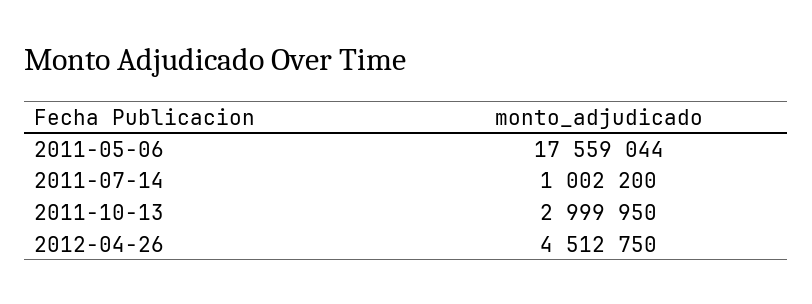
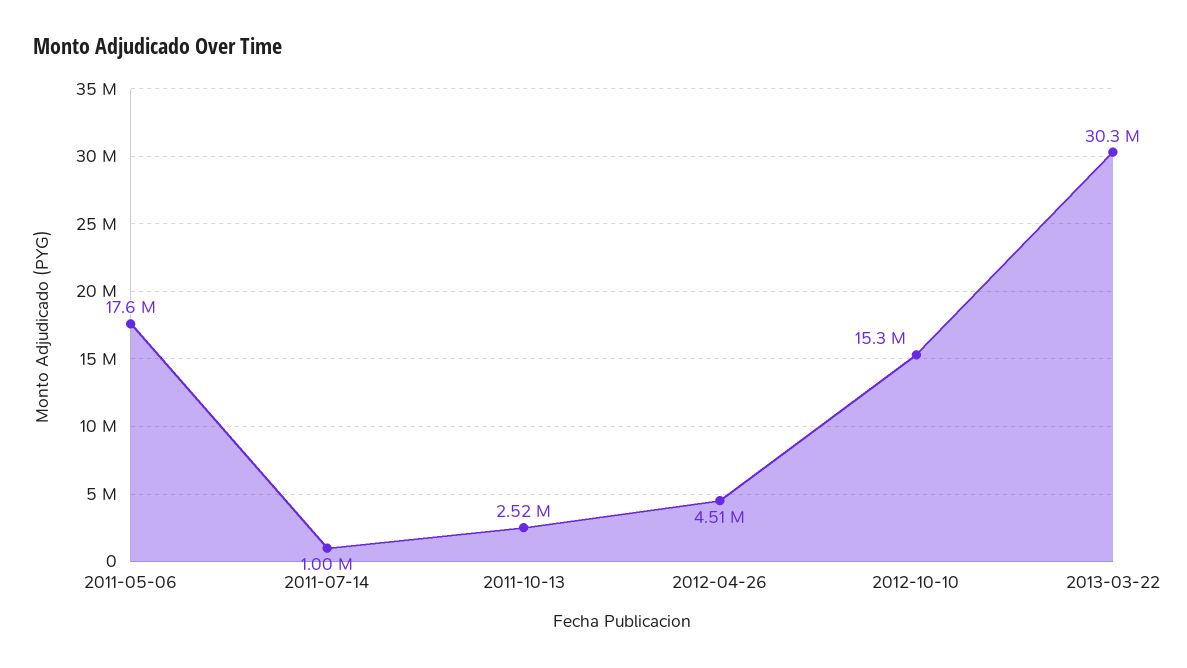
2011-10-13: 2999950 -> 2520000
2012-10-10: none -> 15300000
2013-03-22: none -> 30300000

